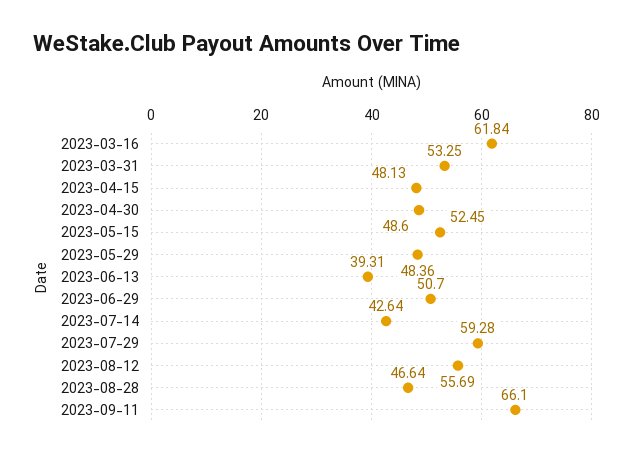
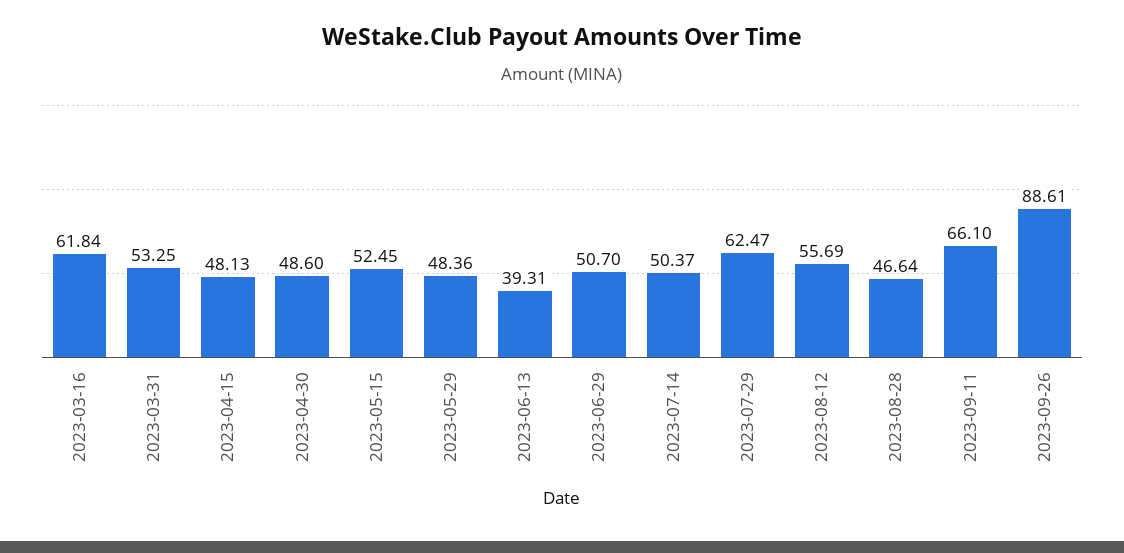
2023-07-14: 42.64 -> 50.37
2023-07-29: 59.28 -> 62.47
2023-09-26: none -> 88.61

